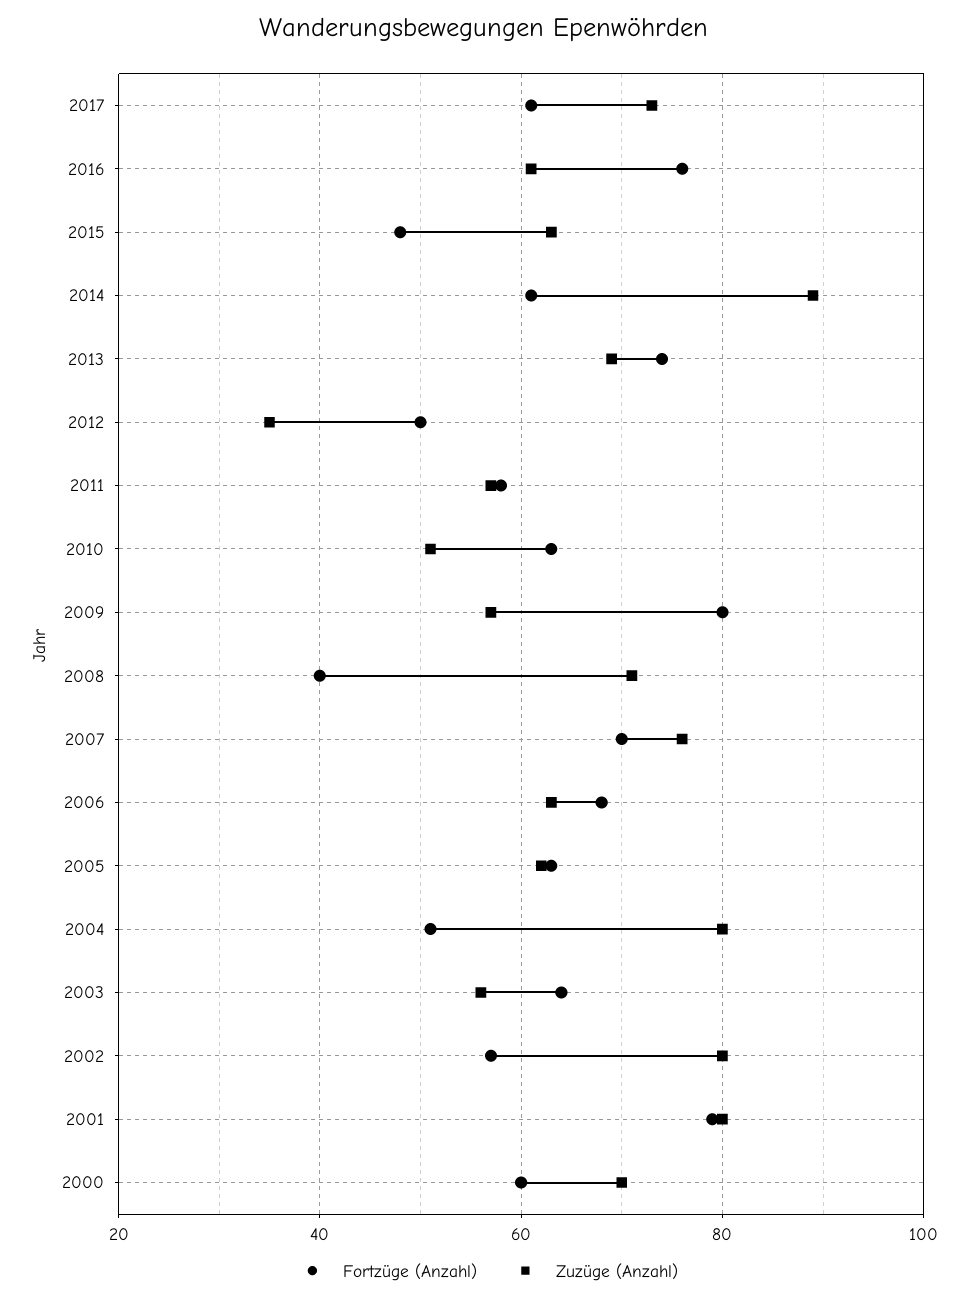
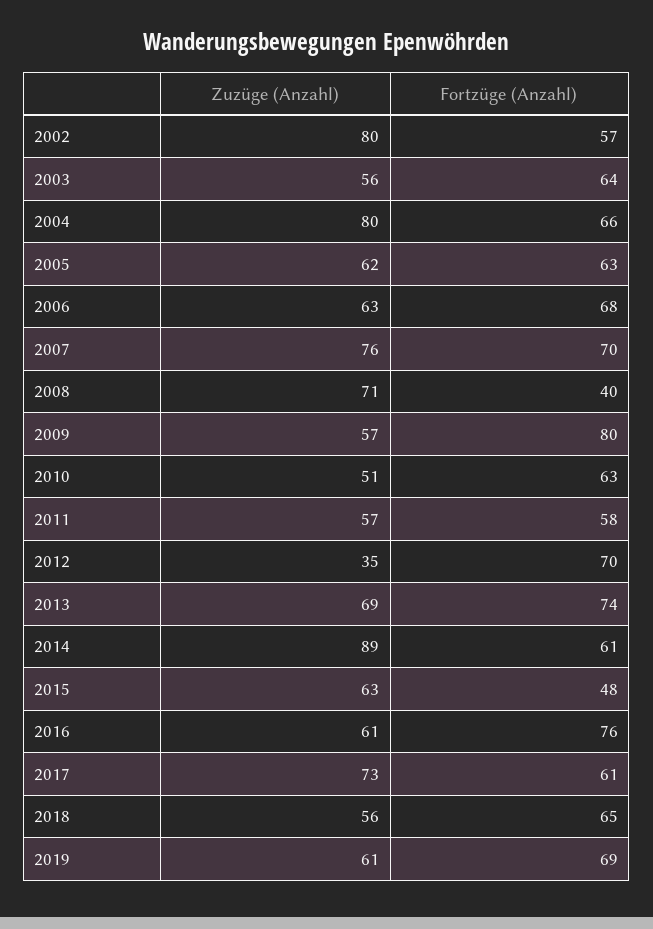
Fortzüge (Anzahl), 2012: 50 -> 70
Fortzüge (Anzahl), 2004: 50 -> 66
Fortzüge (Anzahl), 2001: 80 -> none
Zuzüge (Anzahl), 2001: 80 -> none
Fortzüge (Anzahl), 2000: 60 -> none
Zuzüge (Anzahl), 2000: 70 -> none
Zuzüge (Anzahl), 2018: none -> 56
Fortzüge (Anzahl), 2018: none -> 65
Zuzüge (Anzahl), 2019: none -> 61
Fortzüge (Anzahl), 2019: none -> 69

